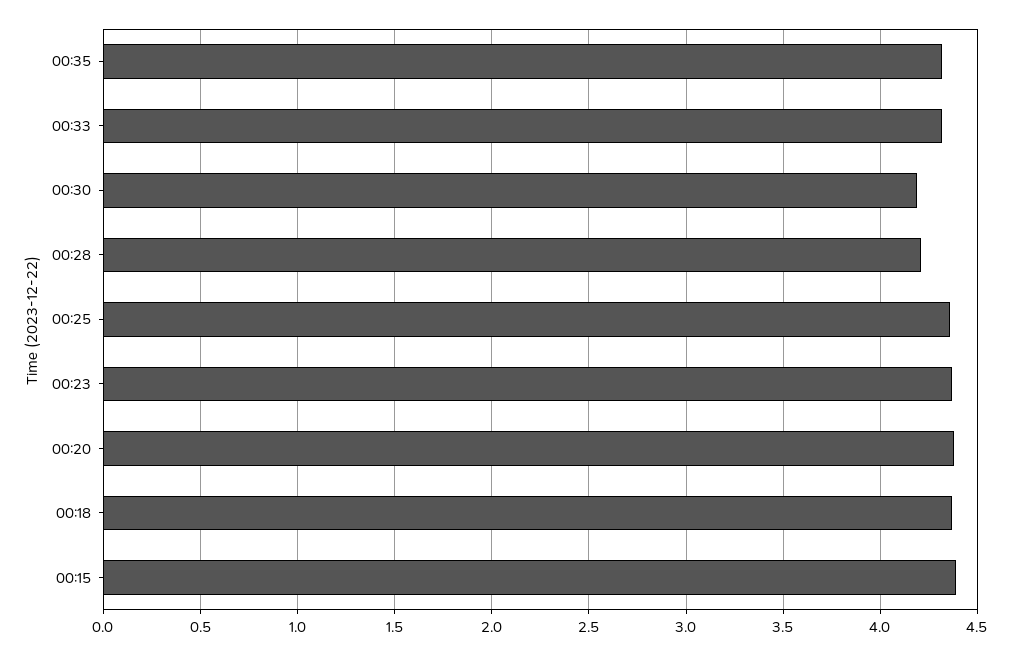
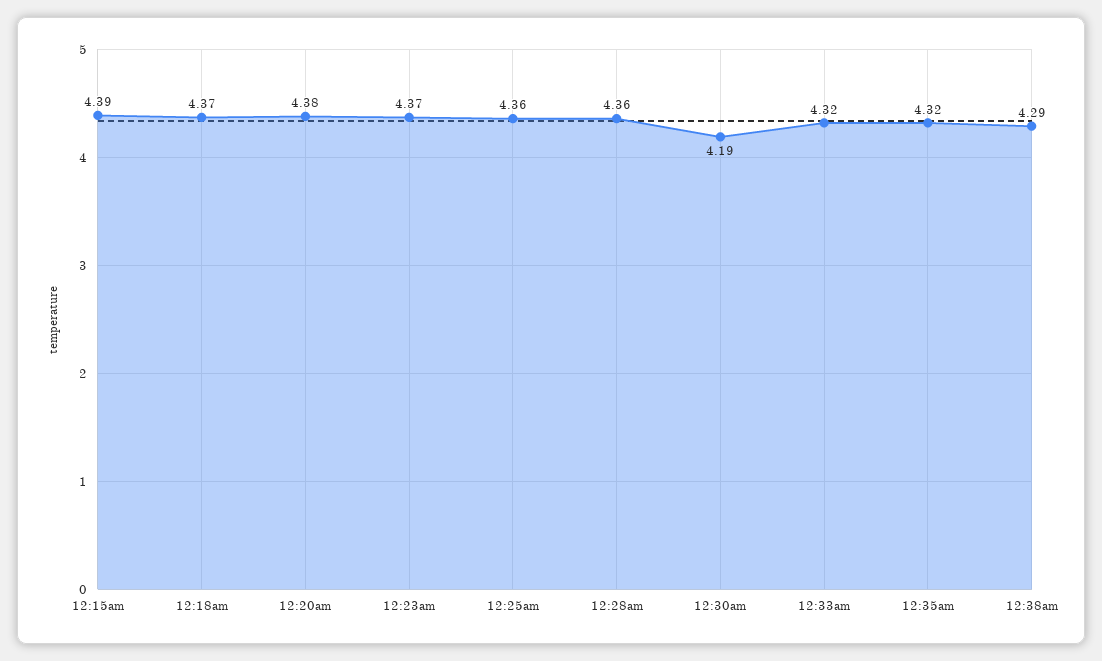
00:28: 4.2 -> 4.36
12:38am: none -> 4.29

